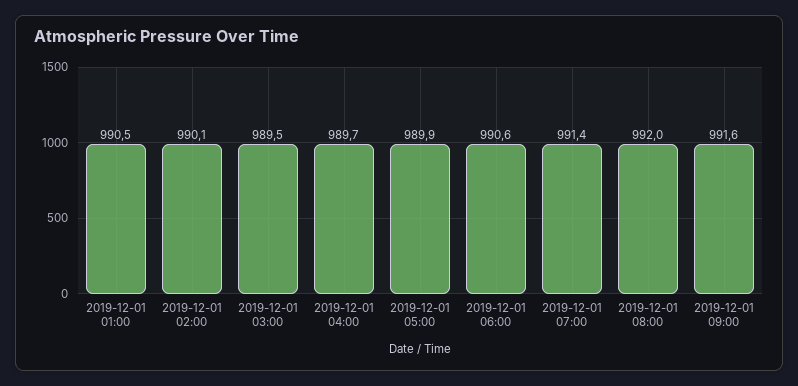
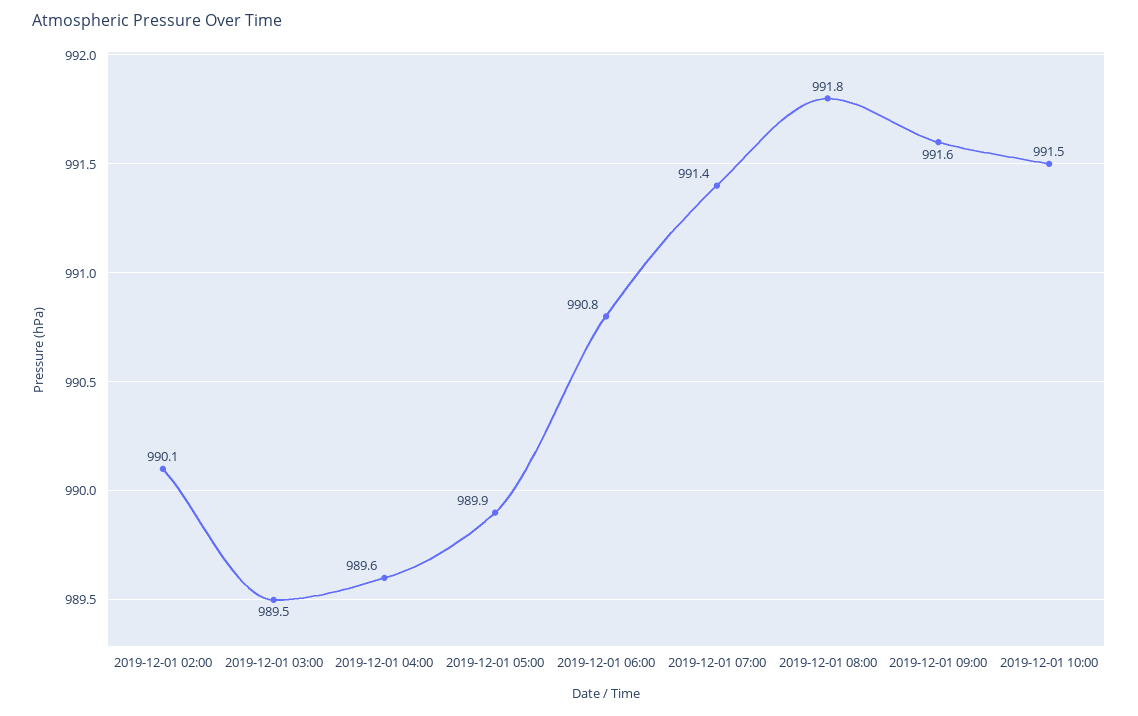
2019-12-01 01:00: 990.5 -> none
2019-12-01 04:00: 989.7 -> 989.6
2019-12-01 06:00: 990.6 -> 990.8
2019-12-01 08:00: 992 -> 991.8
2019-12-01 10:00: none -> 991.5

